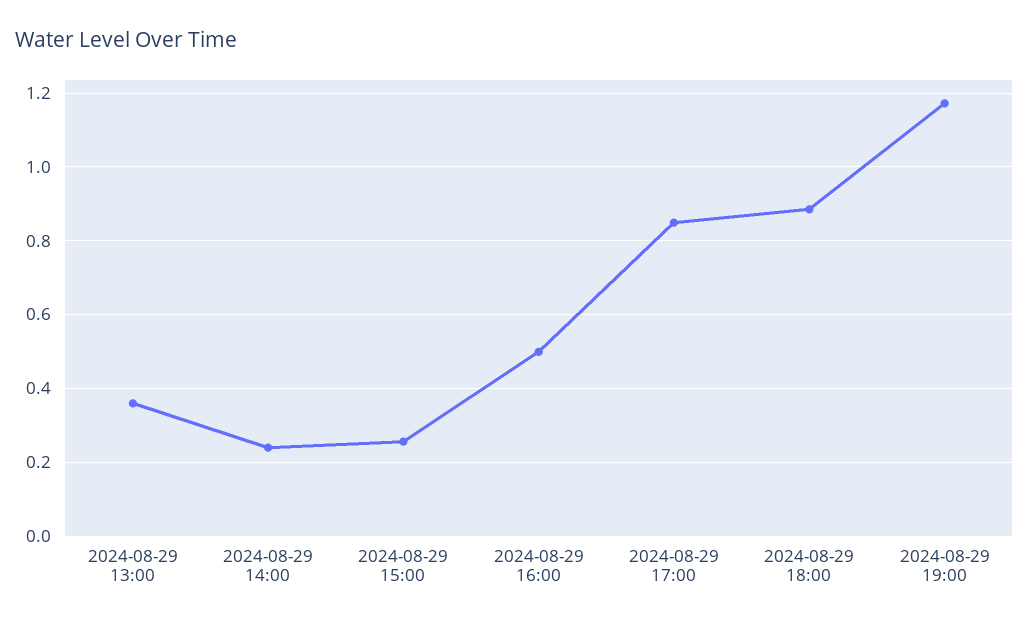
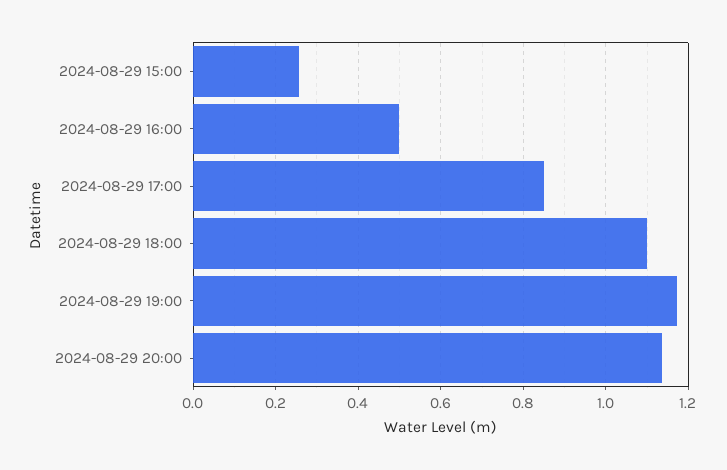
2024-08-29 13:00: 0.36 -> none
2024-08-29 14:00: 0.24 -> none
2024-08-29 18:00: 0.88 -> 1.1
2024-08-29 20:00: none -> 1.14

